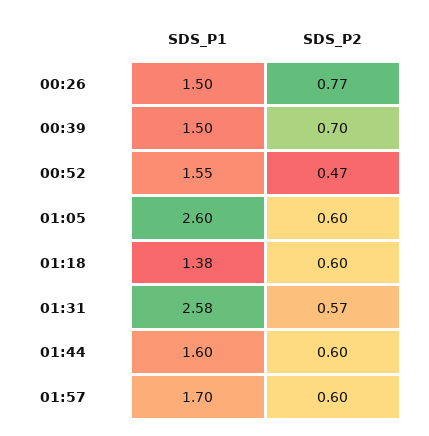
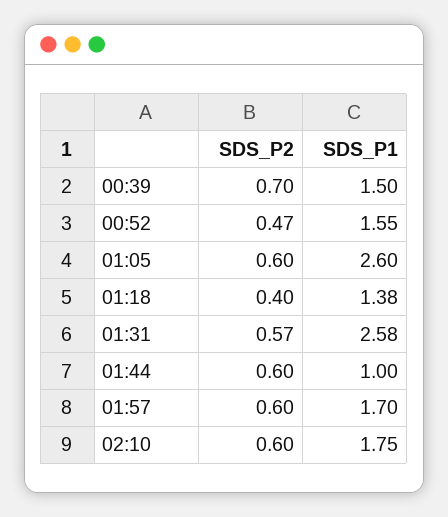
SDS_P1, 00:26: 1.5 -> none
SDS_P2, 00:26: 0.77 -> none
SDS_P2, 01:18: 0.6 -> 0.4
SDS_P1, 01:44: 1.6 -> 1
SDS_P2, 02:10: none -> 0.6
SDS_P1, 02:10: none -> 1.75

